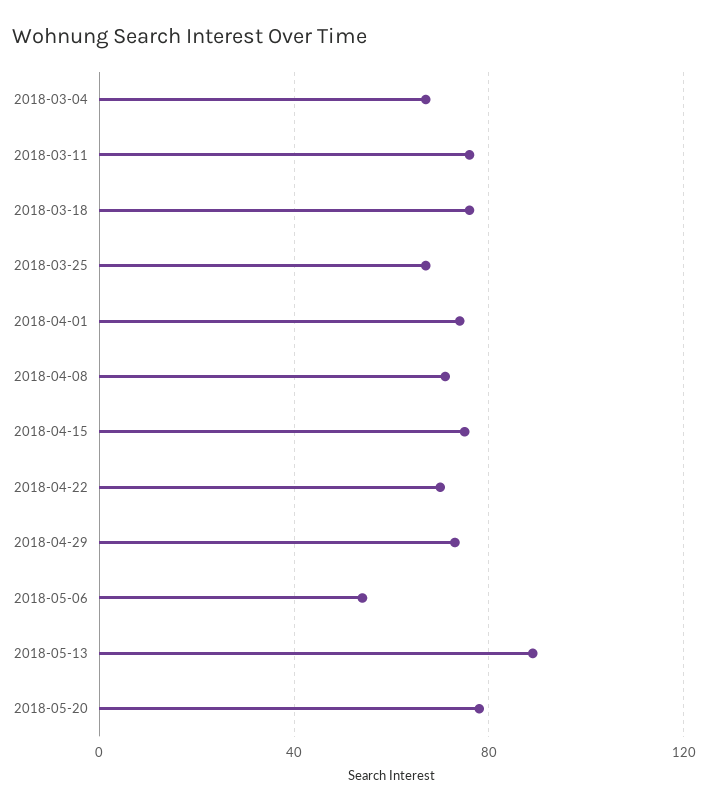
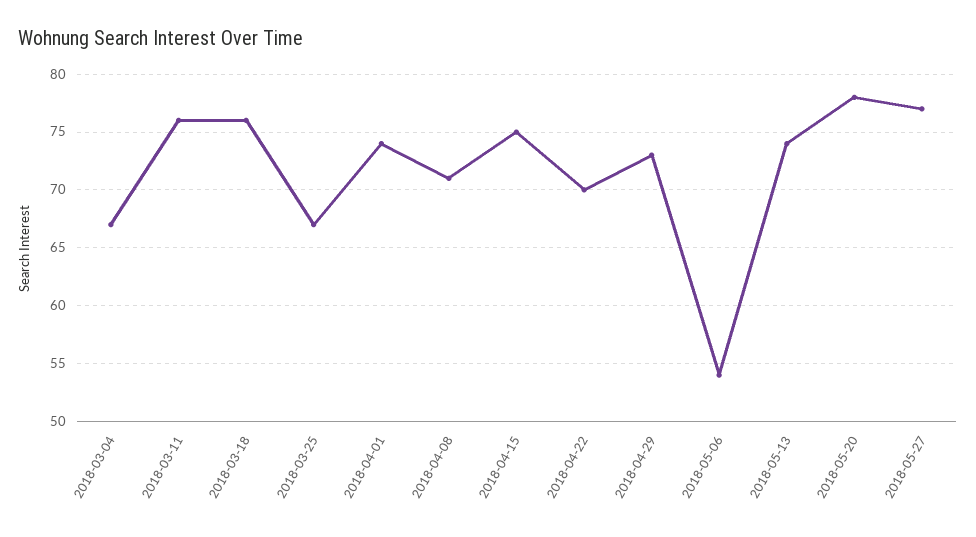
2018-05-13: 90 -> 74
2018-05-27: none -> 77

